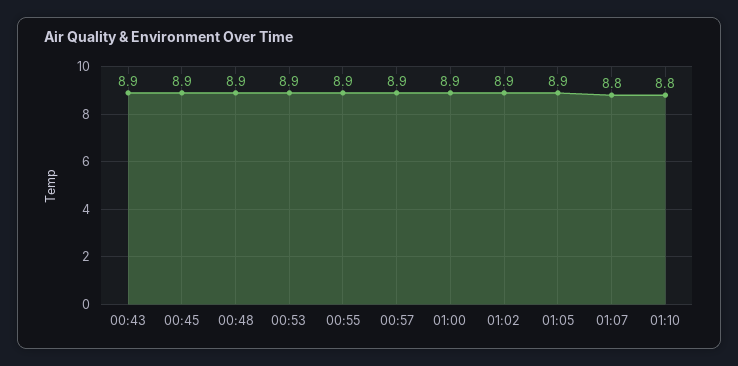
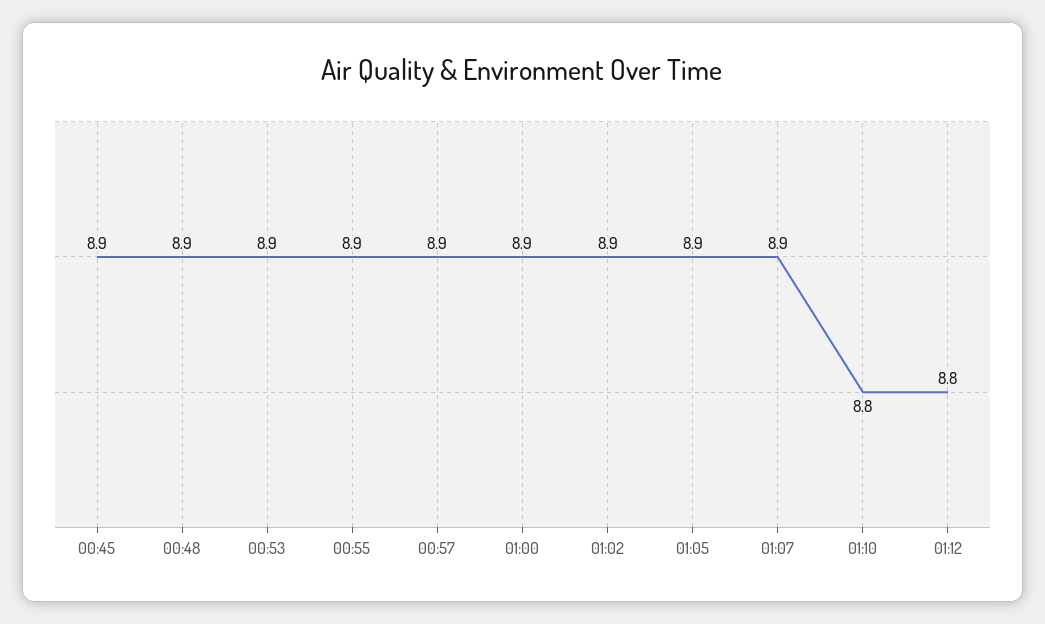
00:43: 8.9 -> none
01:07: 8.8 -> 8.9
01:12: none -> 8.8

